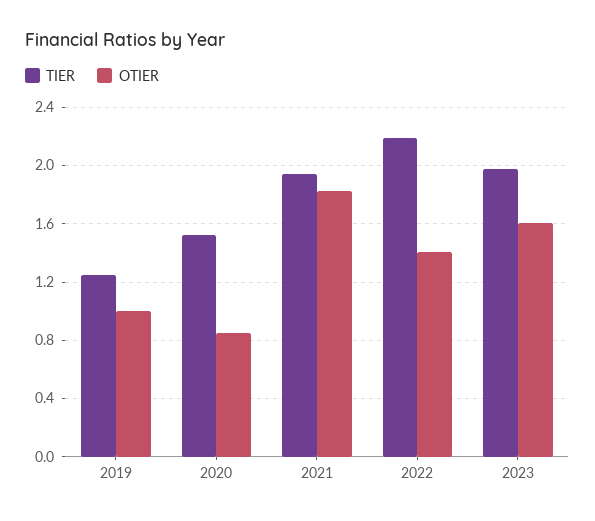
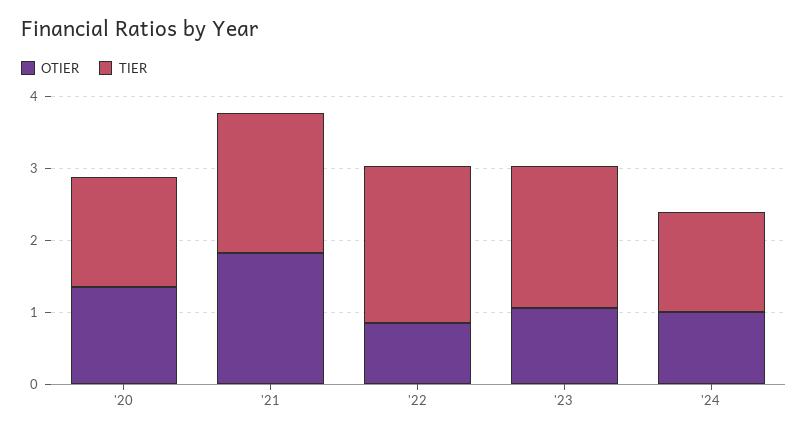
TIER, 2019: 1.25 -> none
OTIER, 2019: 1 -> none
OTIER, 2020: 0.85 -> 1.4
OTIER, 2022: 1.4 -> 0.8
OTIER, 2023: 1.6 -> 1
OTIER, '24: none -> 1
TIER, '24: none -> 1.4

